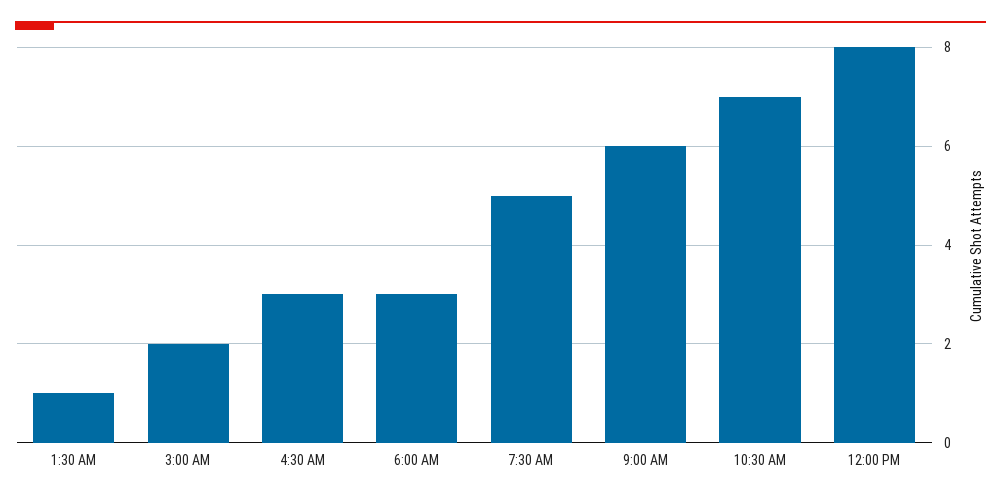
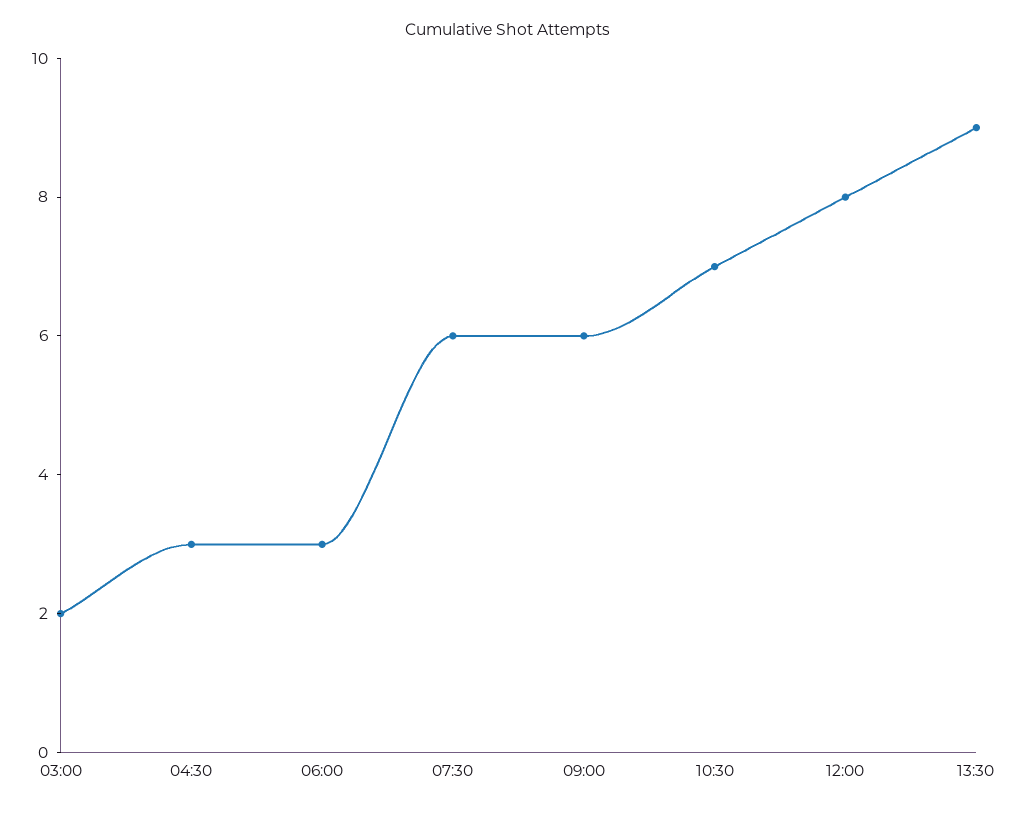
1:30 AM: 1 -> none
7:30 AM: 5 -> 6
13:30: none -> 9

